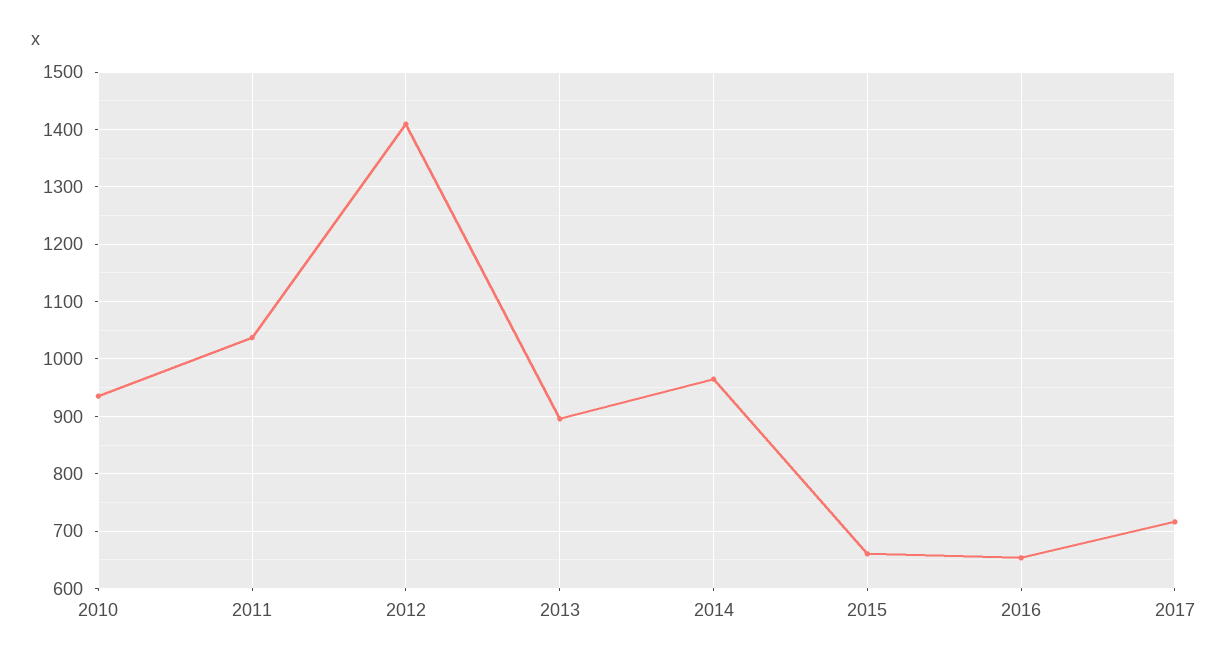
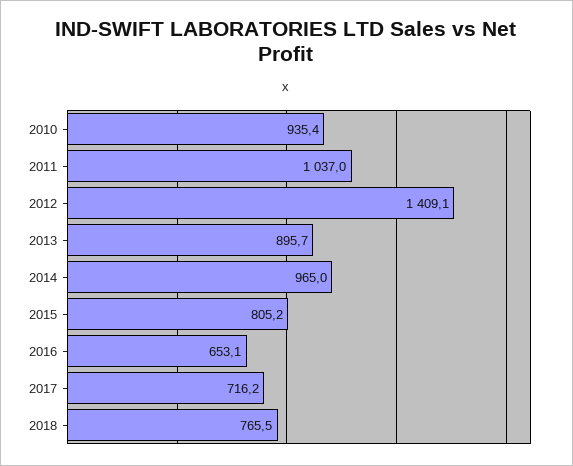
2015: 660 -> 805.2
2018: none -> 765.5

